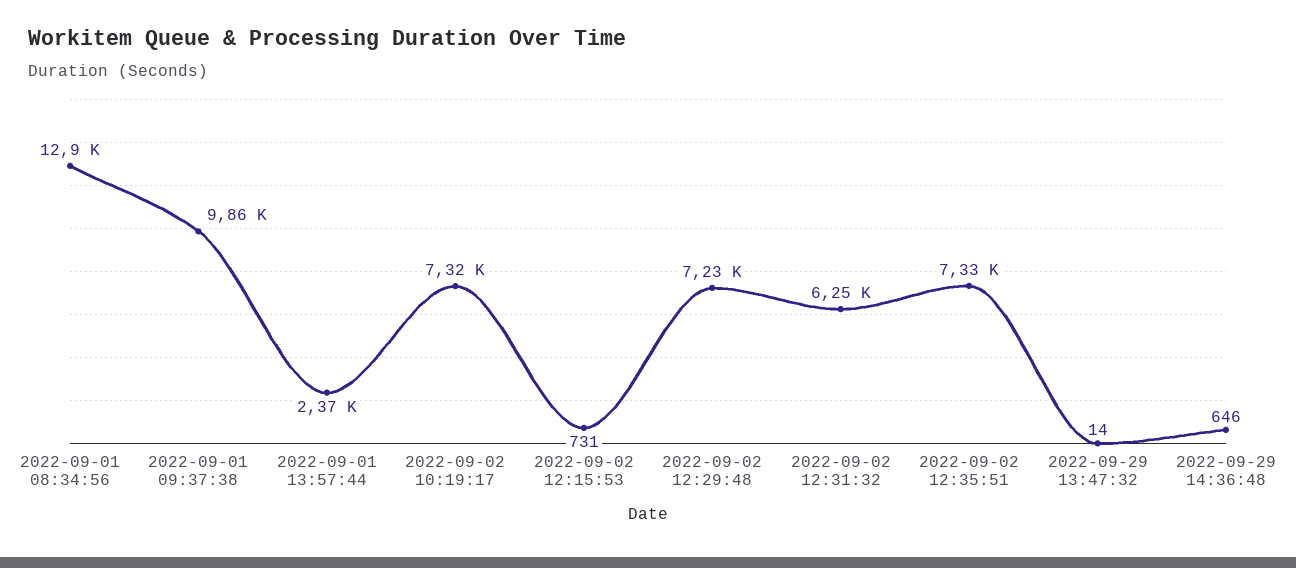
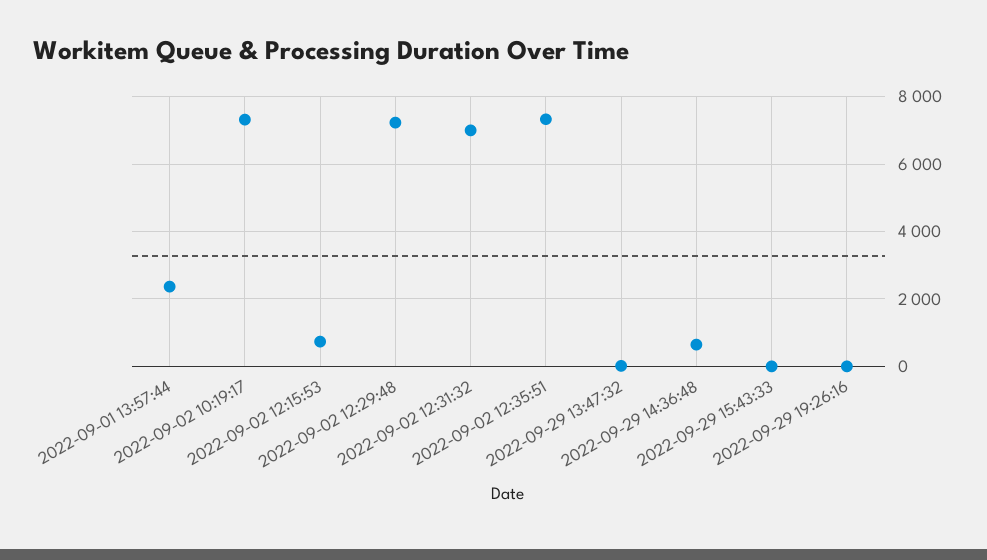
2022-09-01 08:34:56: 12900 -> none
2022-09-01 09:37:38: 9860 -> none
2022-09-02 12:31:32: 6250 -> 7000
2022-09-29 15:43:33: none -> 0
2022-09-29 19:26:16: none -> 0

